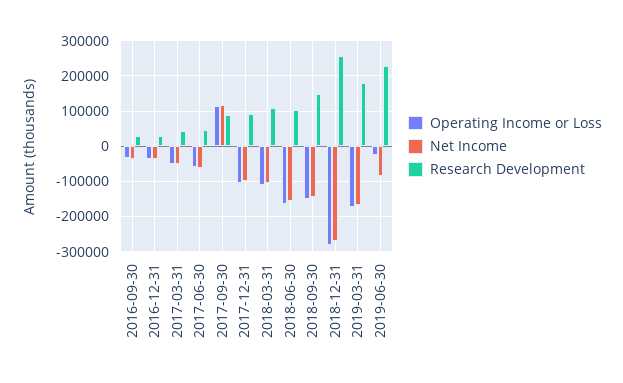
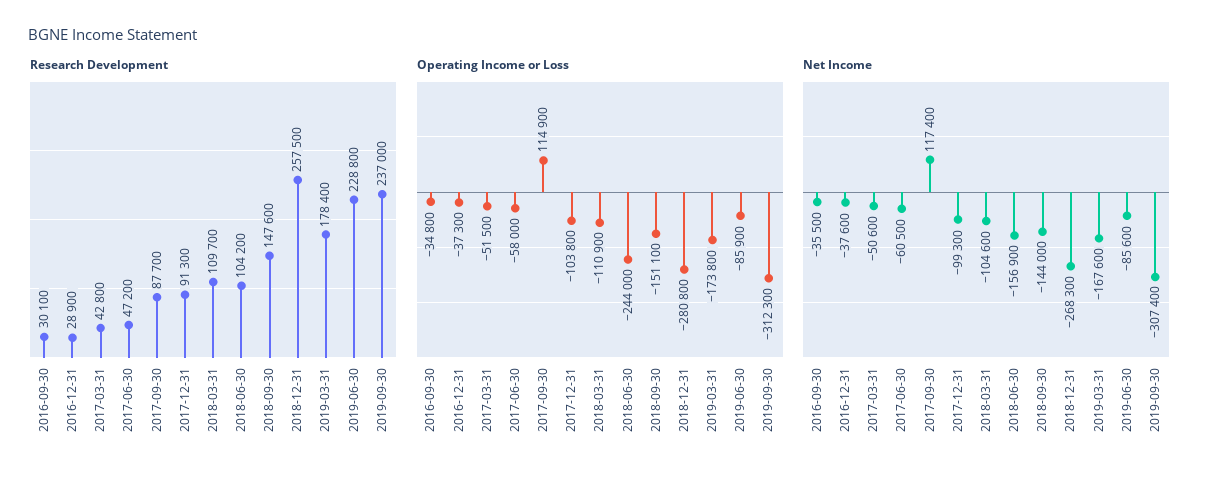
Operating Income or Loss, 2018-06-30: -160000 -> -244000
Operating Income or Loss, 2019-06-30: -20000 -> -85900
Research Development, 2019-09-30: none -> 237000
Operating Income or Loss, 2019-09-30: none -> -312300
Net Income, 2019-09-30: none -> -307400

